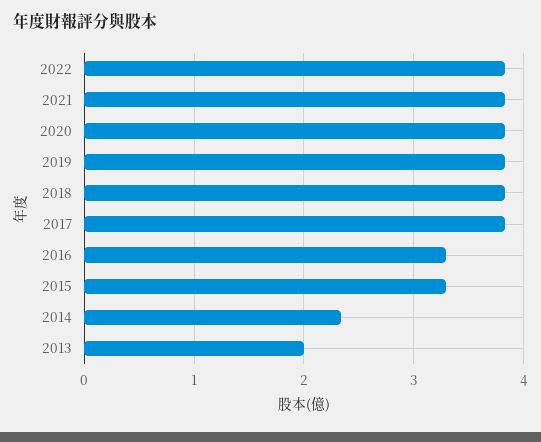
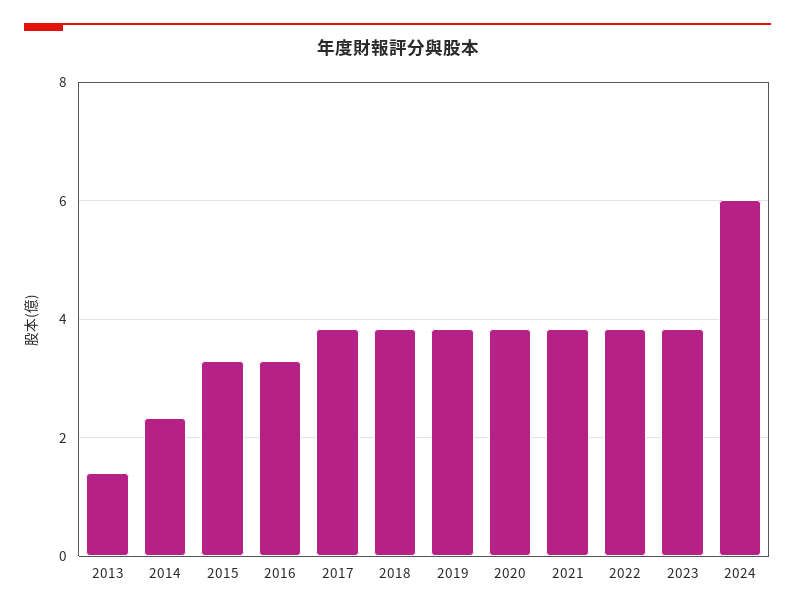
2013: 2 -> 1.4
2023: none -> 3.8
2024: none -> 6

